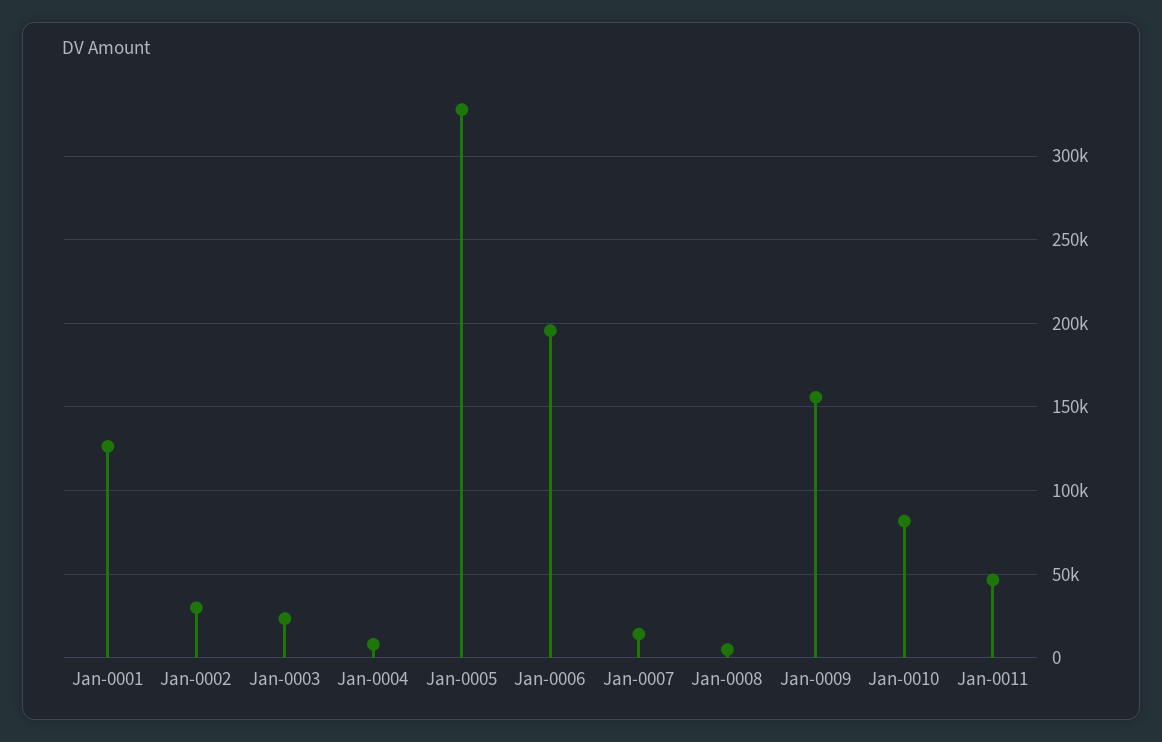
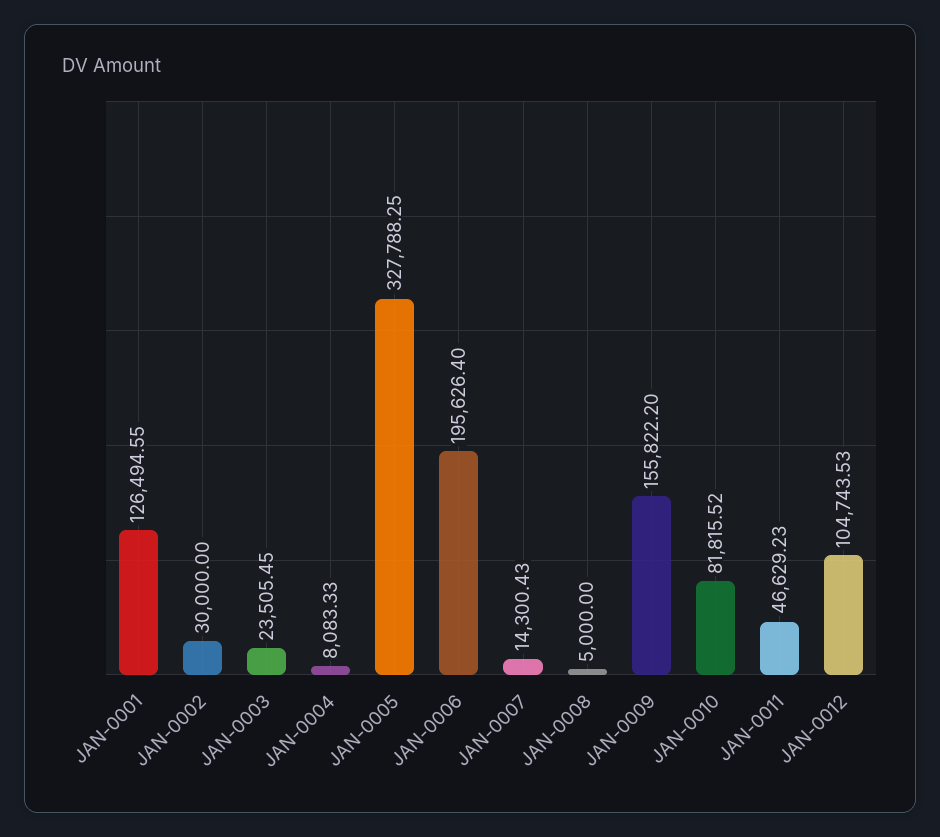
JAN-0012: none -> 104743.53

